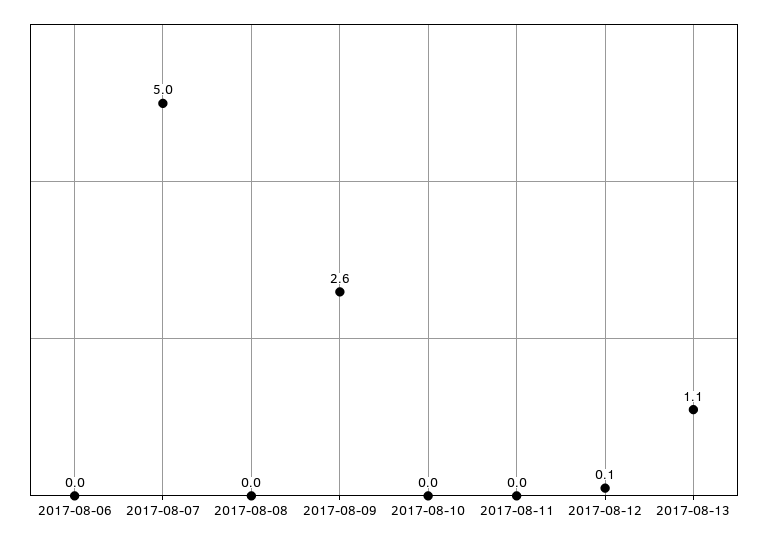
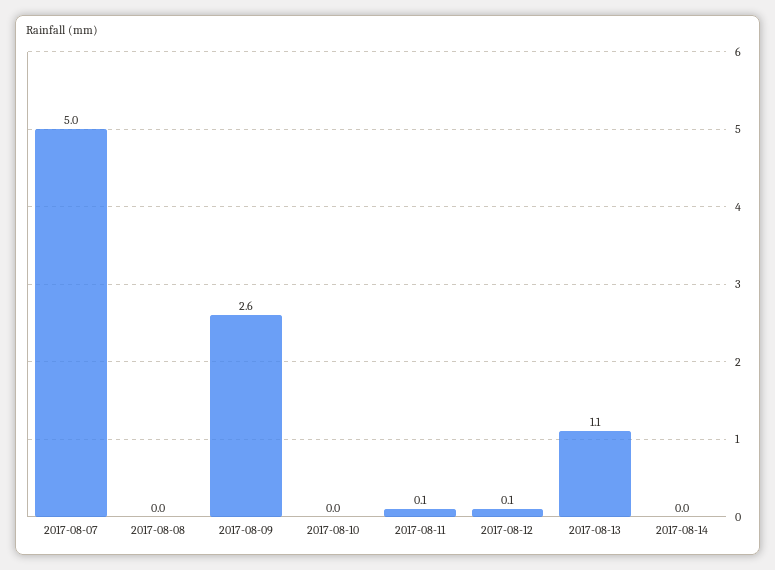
2017-08-06: 0 -> none
2017-08-11: 0 -> 0.1
2017-08-14: none -> 0

